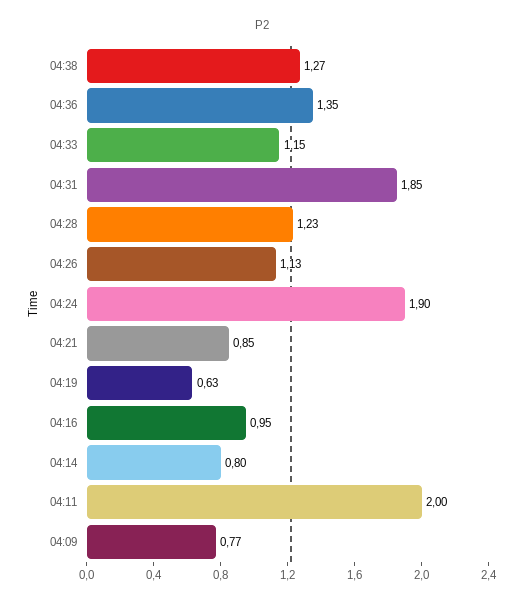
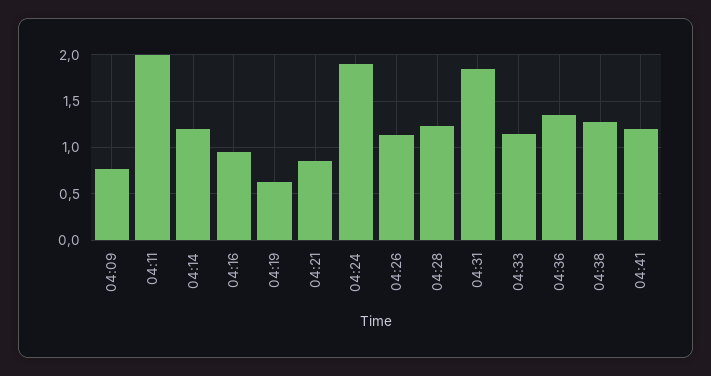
04:14: 0.8 -> 1.2
04:41: none -> 1.2

